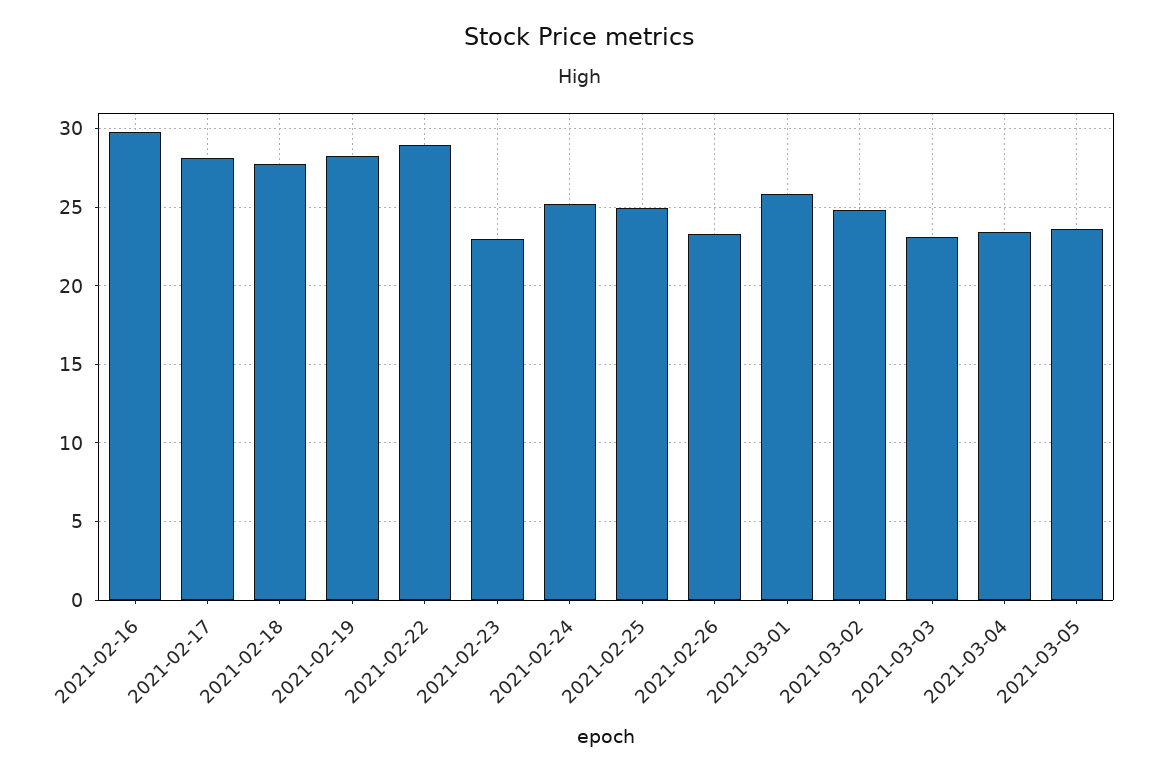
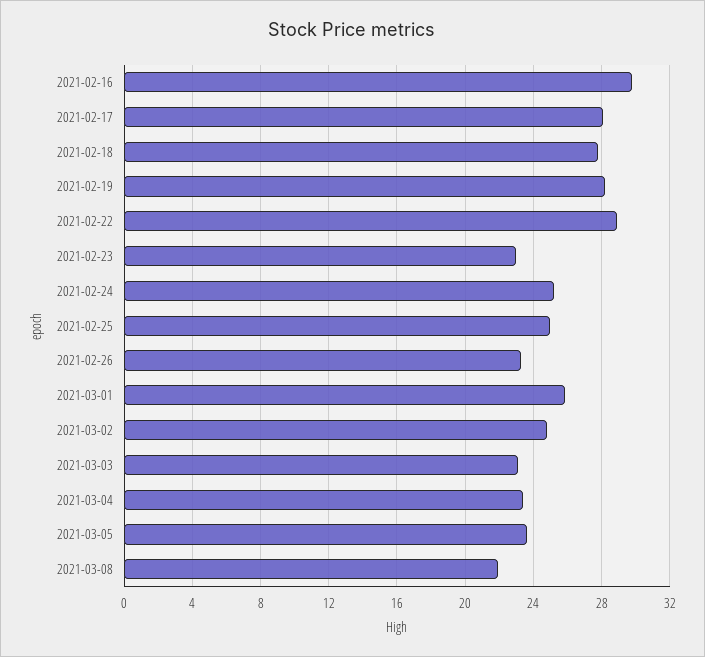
2021-03-08: none -> 22

